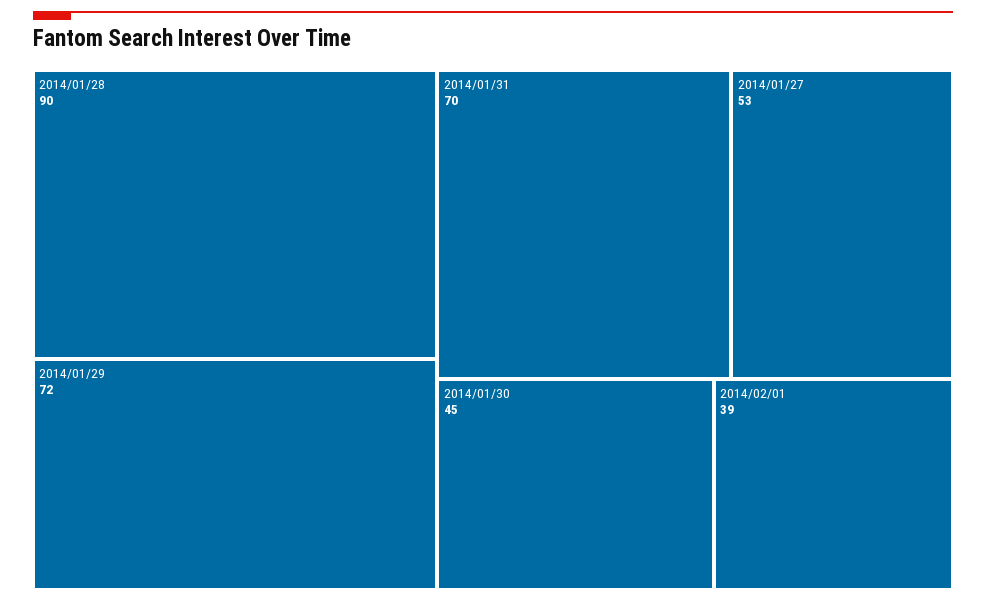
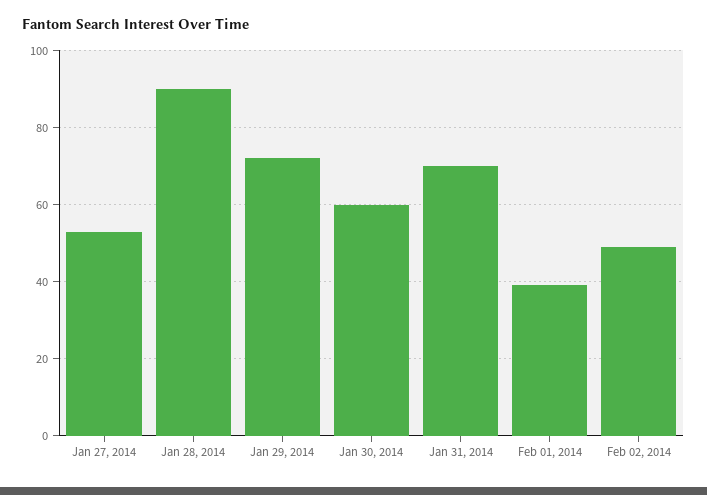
2014/01/30: 45 -> 60
Feb 02, 2014: none -> 50

